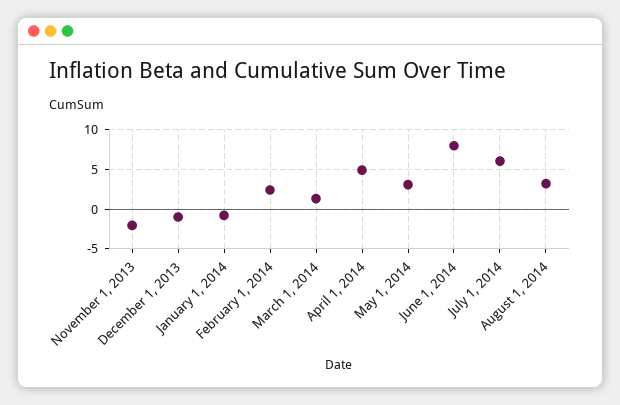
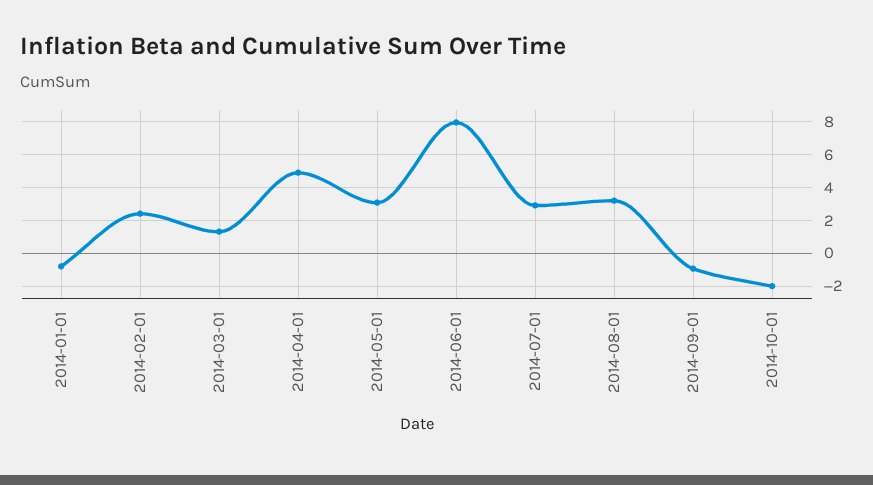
November 1, 2013: -2 -> none
December 1, 2013: -1 -> none
July 1, 2014: 6 -> 3
2014-09-01: none -> -1
2014-10-01: none -> -2

